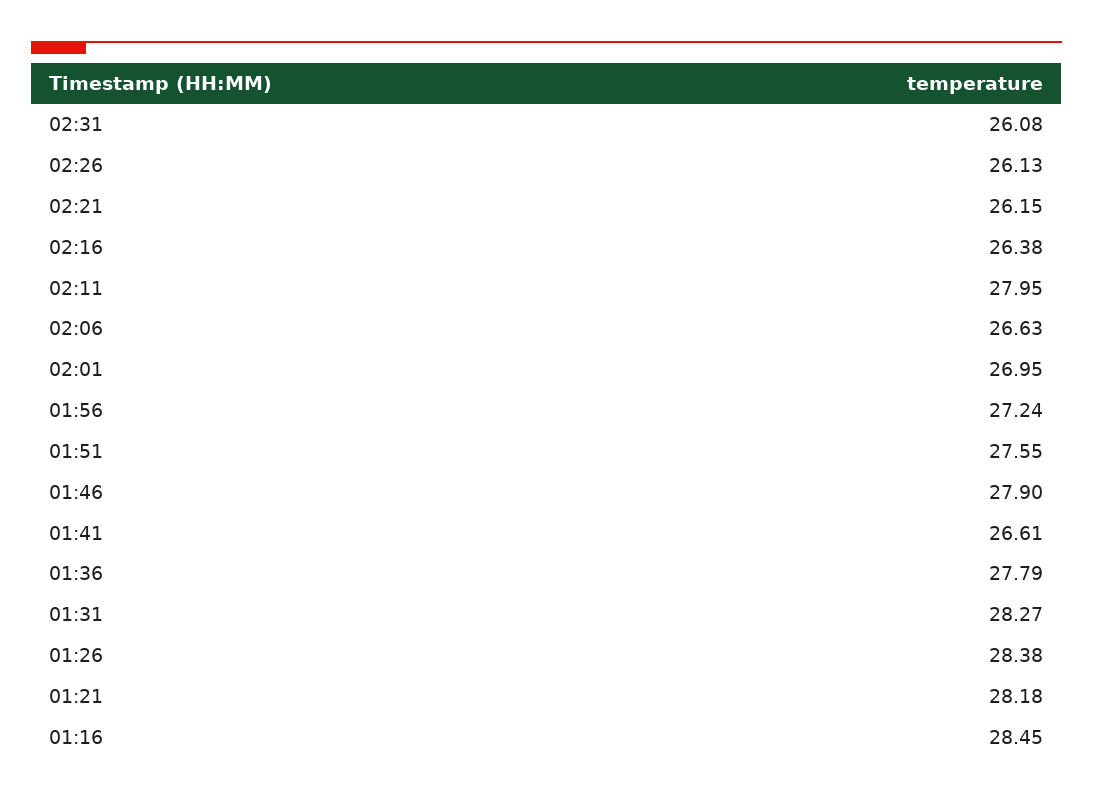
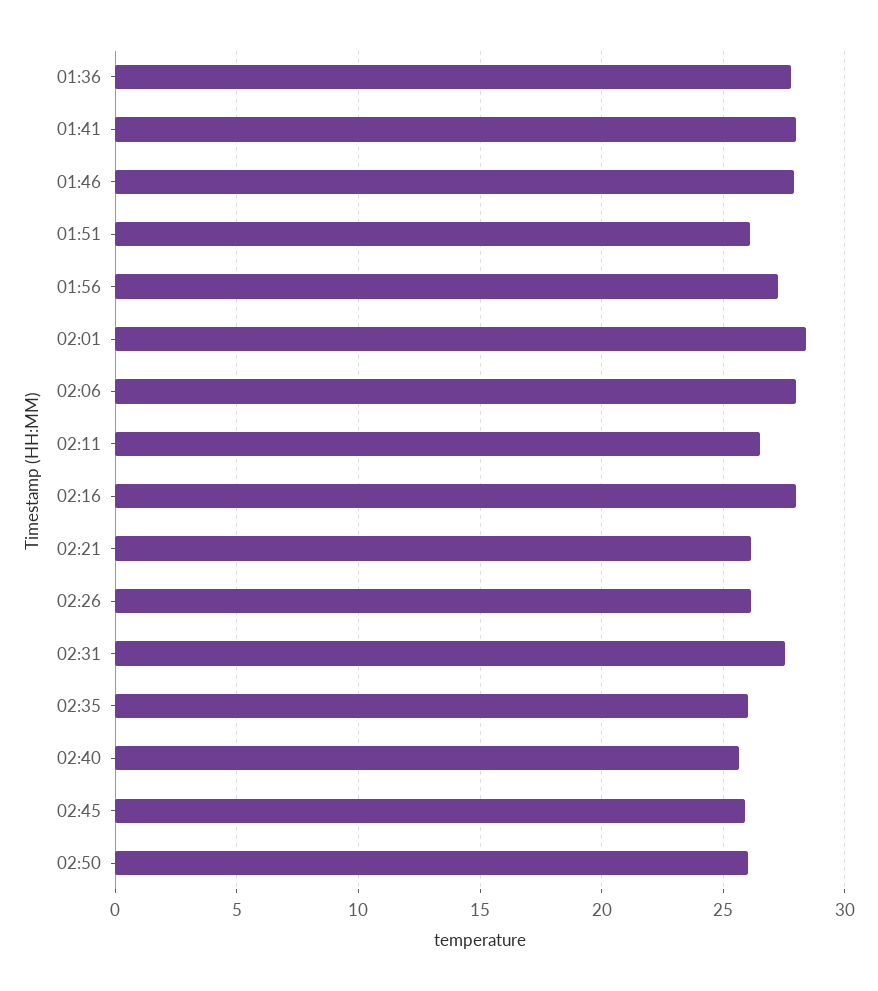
02:31: 26.08 -> 27.5
02:16: 26.38 -> 28
02:11: 27.95 -> 26.5
02:06: 26.63 -> 28
02:01: 26.95 -> 28.5
01:51: 27.55 -> 26
01:41: 26.61 -> 28
01:31: 28.27 -> none
01:26: 28.38 -> none
01:21: 28.18 -> none
01:16: 28.45 -> none
02:35: none -> 26
02:40: none -> 25.5
02:45: none -> 26
02:50: none -> 26

